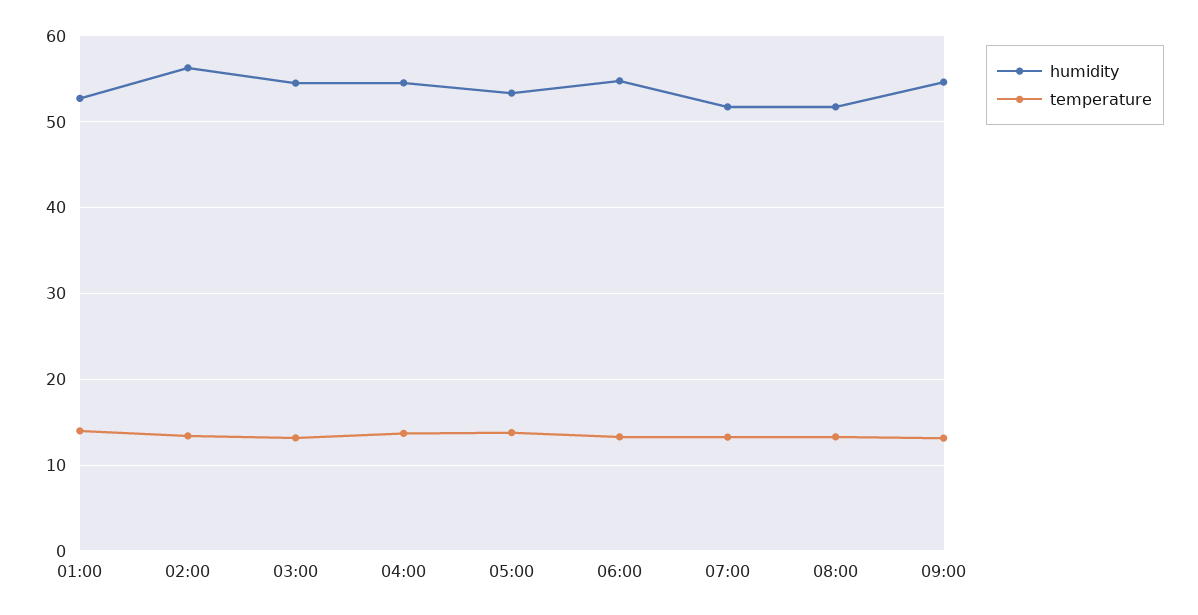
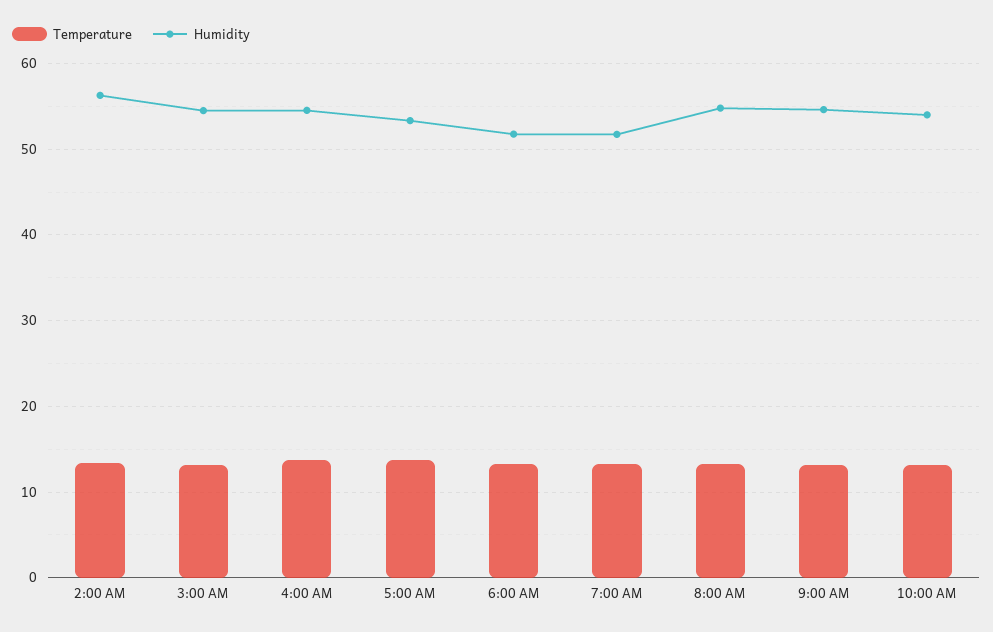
humidity, 01:00: 53 -> none
temperature, 01:00: 14 -> none
humidity, 06:00: 55 -> 52
humidity, 08:00: 52 -> 55
temperature, 10:00 AM: none -> 13
humidity, 10:00 AM: none -> 54

